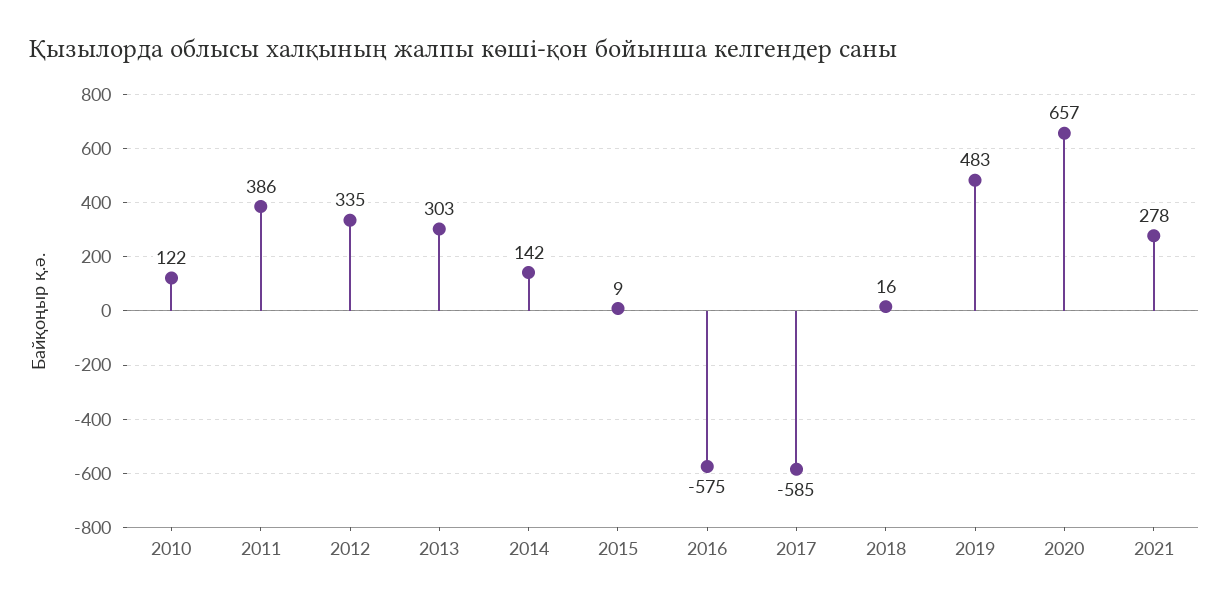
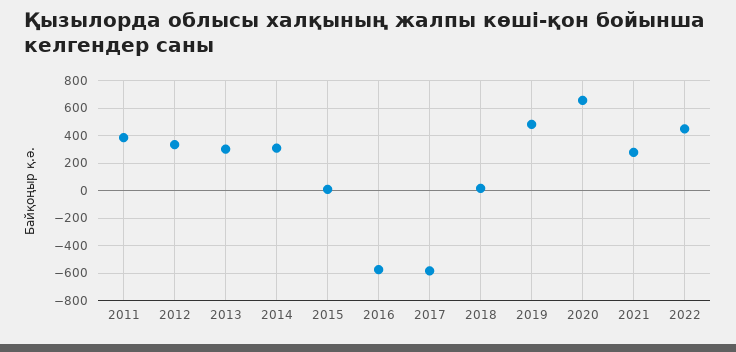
2010: 122 -> none
2014: 142 -> 300
2022: none -> 450

